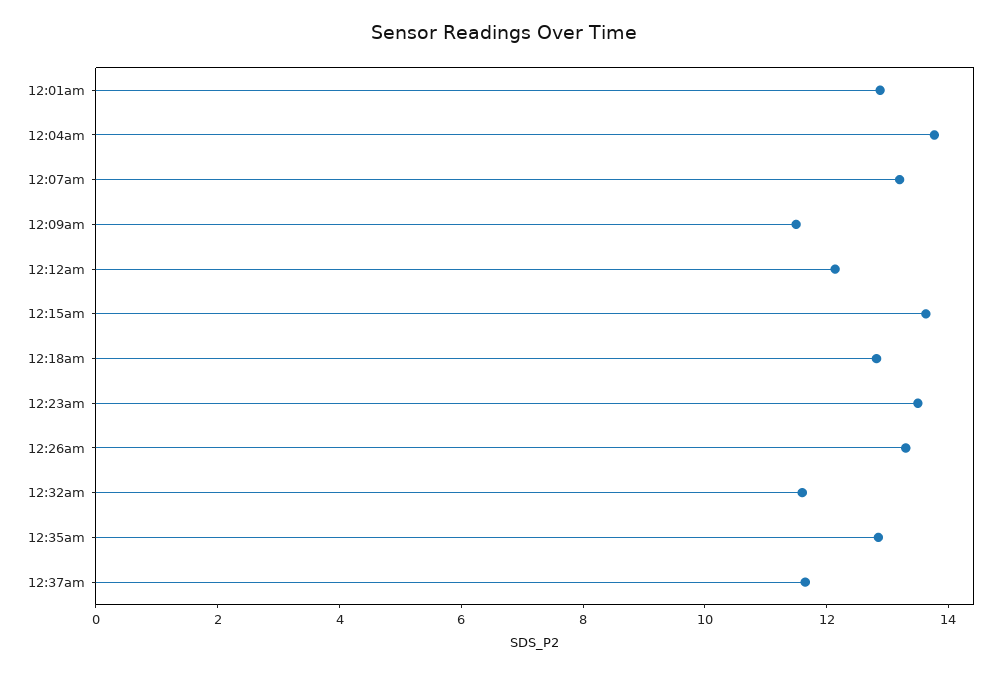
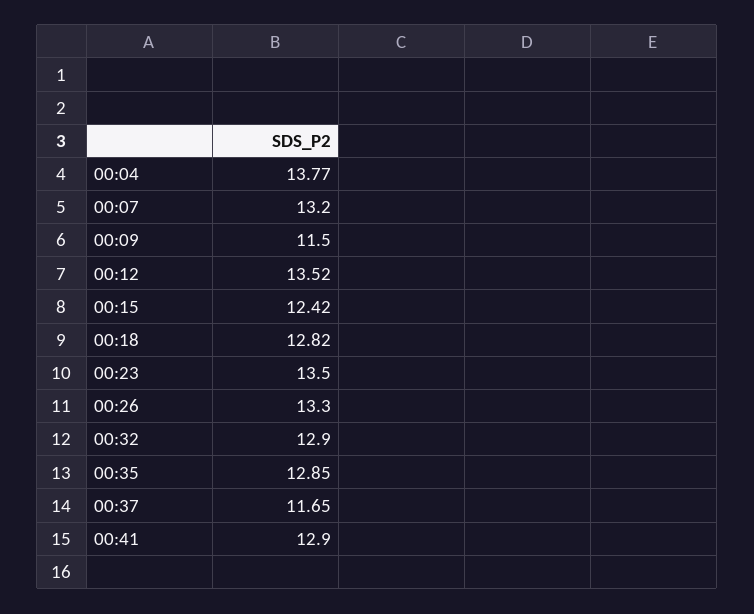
12:01am: 13 -> none
12:12am: 12 -> 13.52
12:15am: 13.5 -> 12.42
12:32am: 11.5 -> 12.9
00:41: none -> 12.9

